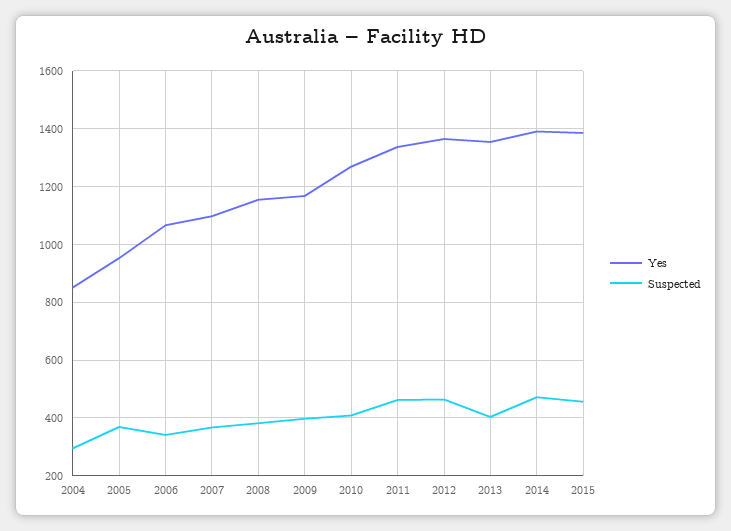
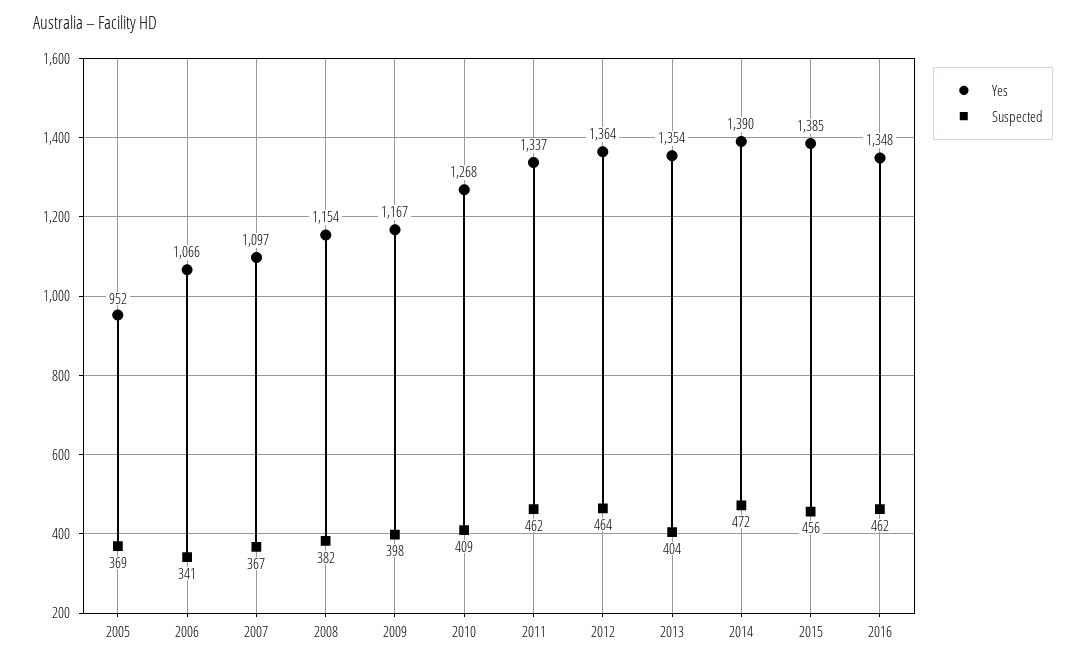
Yes, 2004: 850 -> none
Suspected, 2004: 300 -> none
Yes, 2016: none -> 1348
Suspected, 2016: none -> 462

